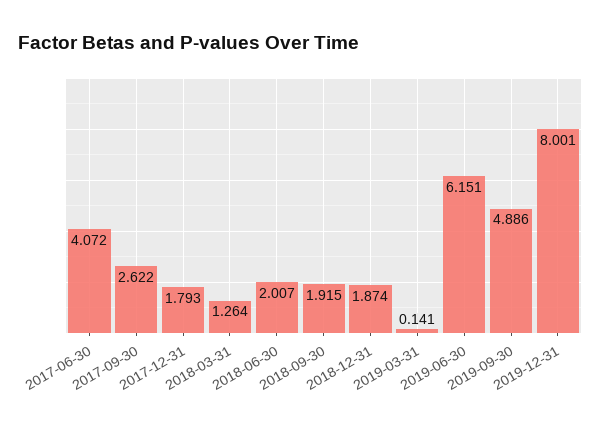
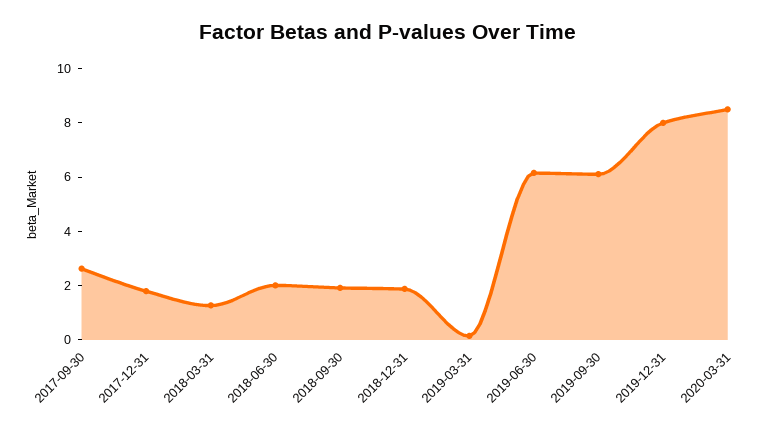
2017-06-30: 4.072 -> none
2019-09-30: 4.886 -> 6
2020-03-31: none -> 8.5

